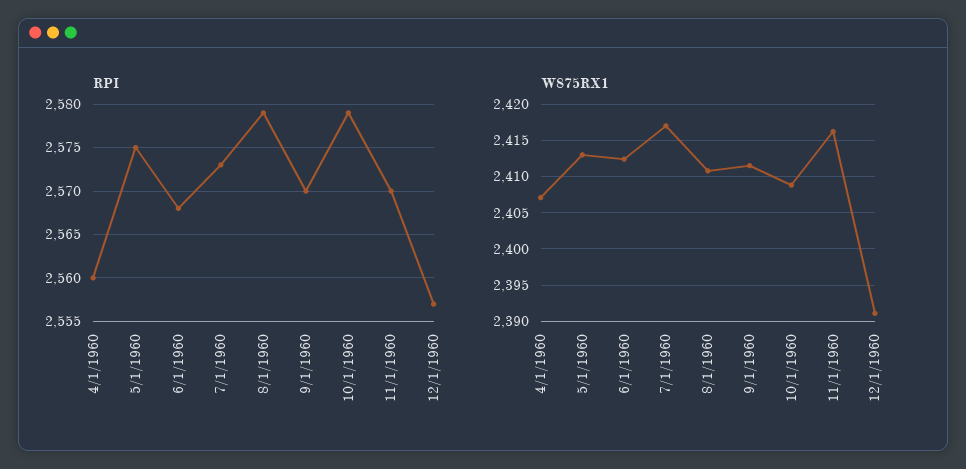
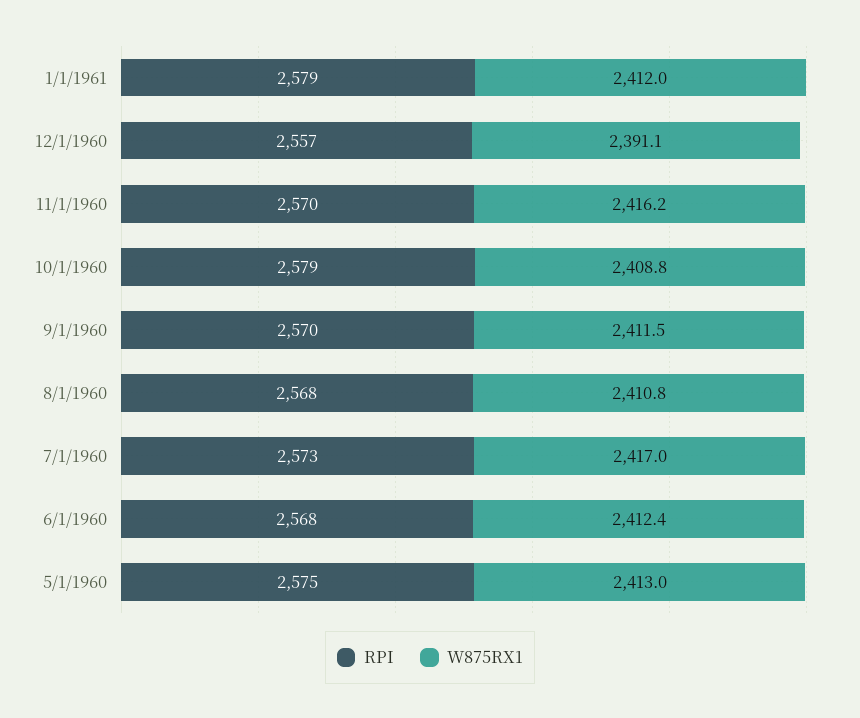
RPI, 4/1/1960: 2560 -> none
RPI, 8/1/1960: 2579 -> 2568
W875RX1, 4/1/1960: 2407 -> none
RPI, 1/1/1961: none -> 2579
W875RX1, 1/1/1961: none -> 2412

